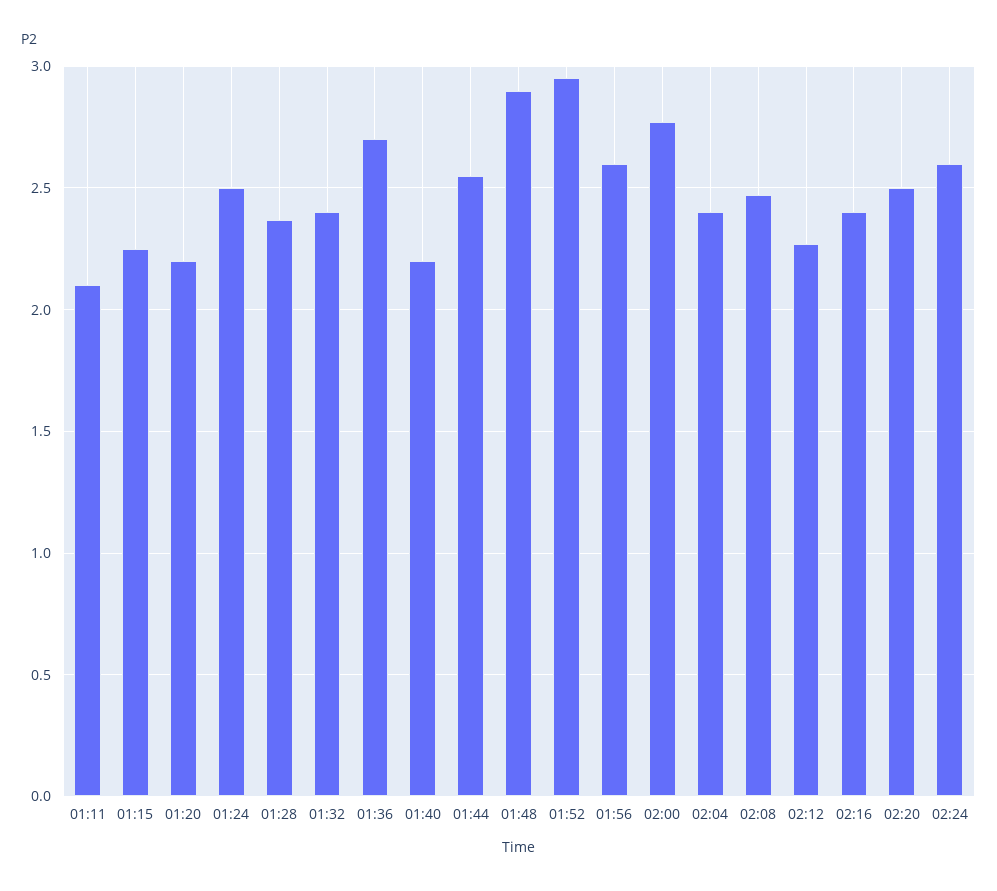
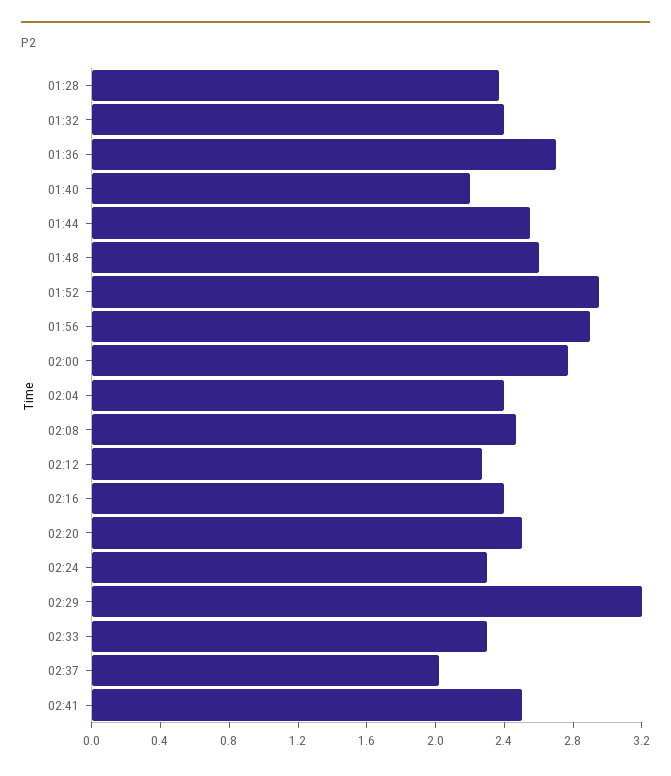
01:11: 2.1 -> none
01:15: 2.25 -> none
01:20: 2.2 -> none
01:24: 2.5 -> none
01:48: 2.9 -> 2.6
01:56: 2.6 -> 2.9
02:24: 2.6 -> 2.3
02:29: none -> 3.2
02:33: none -> 2.3
02:37: none -> 2
02:41: none -> 2.5

